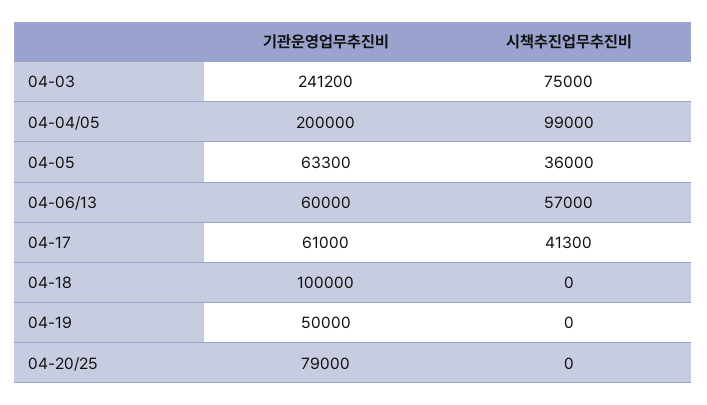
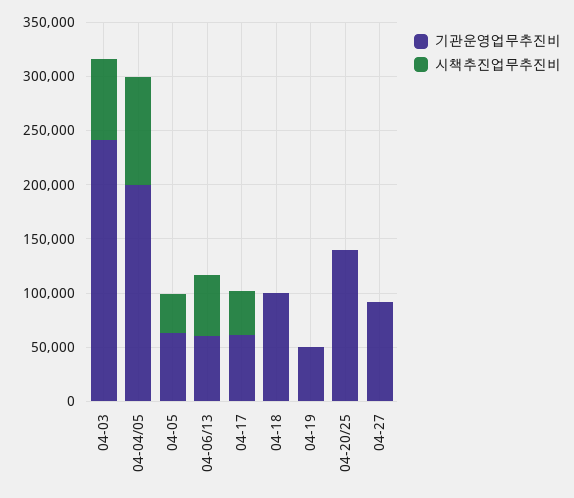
기관운영업무추진비, 04-20/25: 79000 -> 140000
기관운영업무추진비, 04-27: none -> 90000
시책추진업무추진비, 04-27: none -> 0

